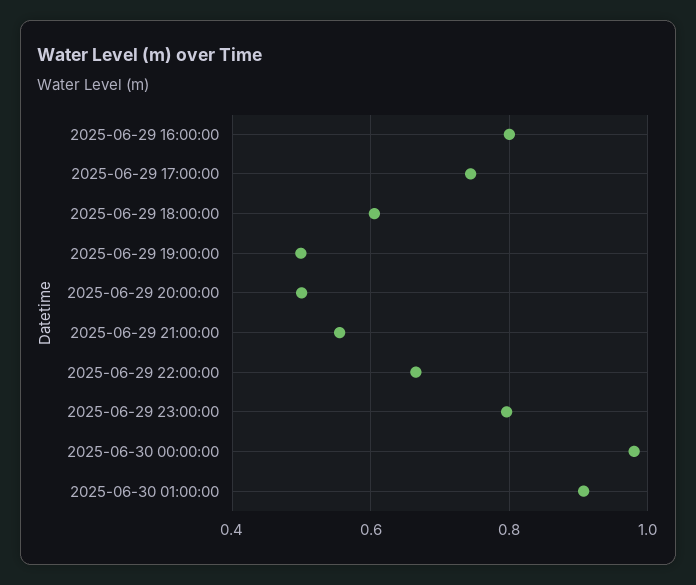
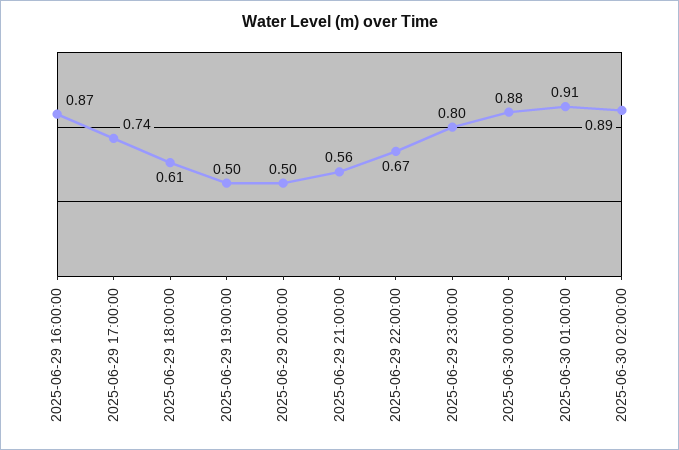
2025-06-29 16:00:00: 0.8 -> 0.87
2025-06-30 00:00:00: 0.98 -> 0.88
2025-06-30 02:00:00: none -> 0.89

